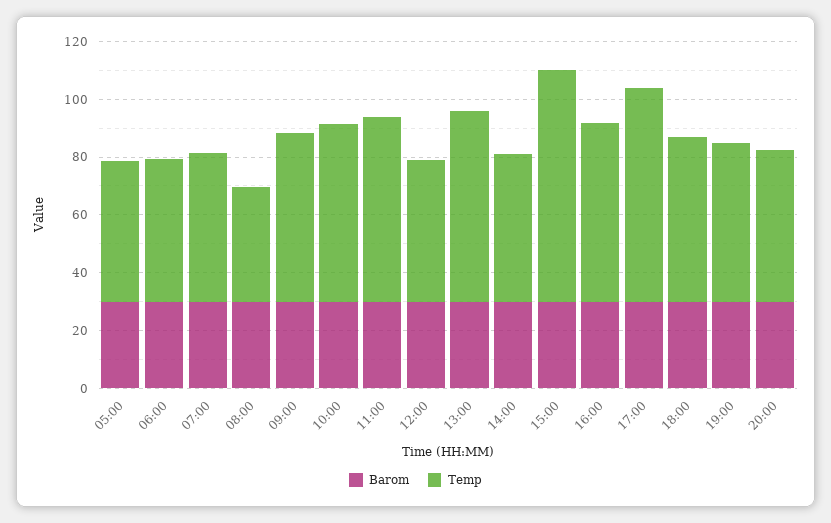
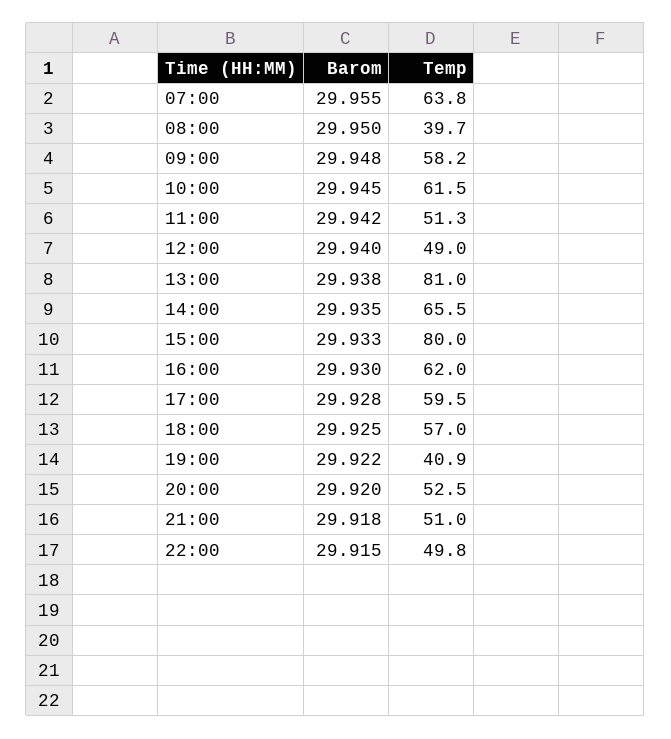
Barom, 05:00: 30 -> none
Temp, 05:00: 50 -> none
Barom, 06:00: 30 -> none
Temp, 06:00: 50 -> none
Temp, 07:00: 50 -> 63.8
Temp, 11:00: 65 -> 51.3
Temp, 13:00: 65 -> 81
Temp, 14:00: 50 -> 65.5
Temp, 17:00: 75 -> 59.5
Temp, 19:00: 55 -> 40.9
Barom, 21:00: none -> 29.918
Temp, 21:00: none -> 51
Barom, 22:00: none -> 29.915
Temp, 22:00: none -> 49.8

